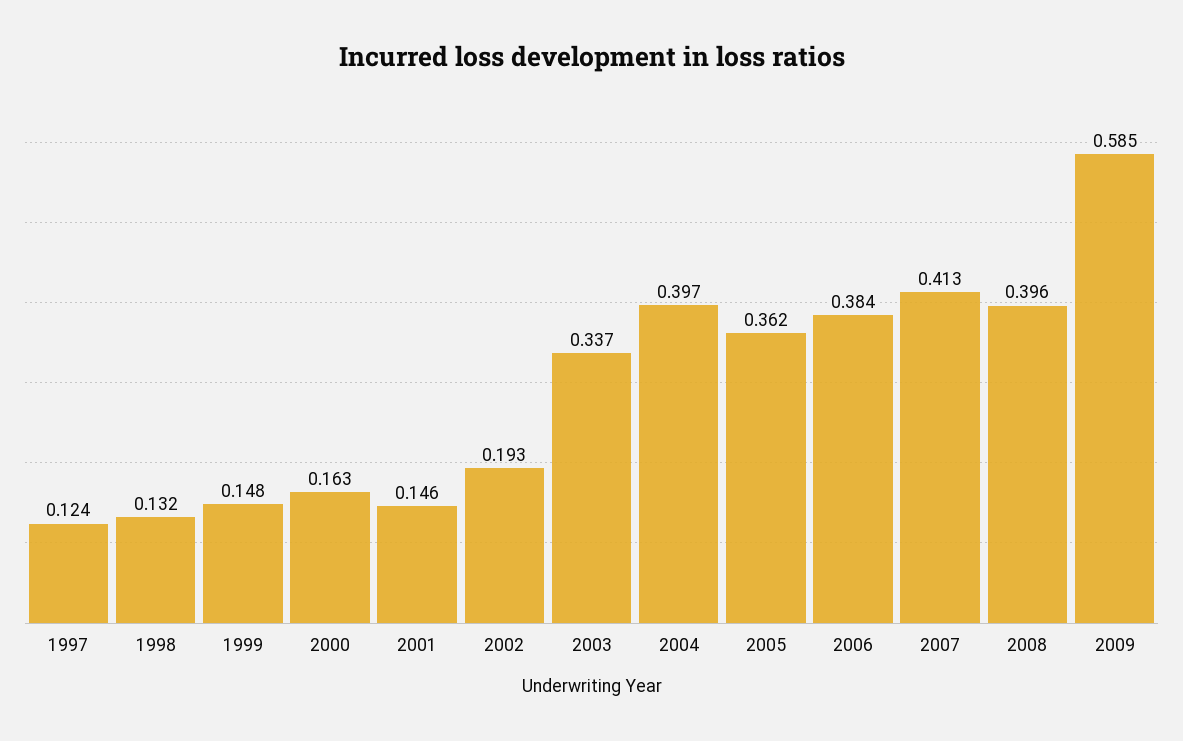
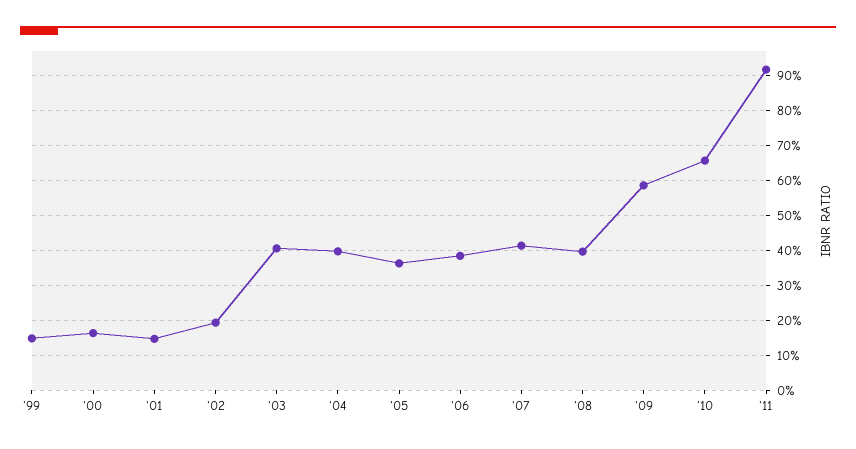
1997: 0.124 -> none
1998: 0.132 -> none
2003: 0.337 -> 0.4
'10: none -> 0.66
'11: none -> 0.92

